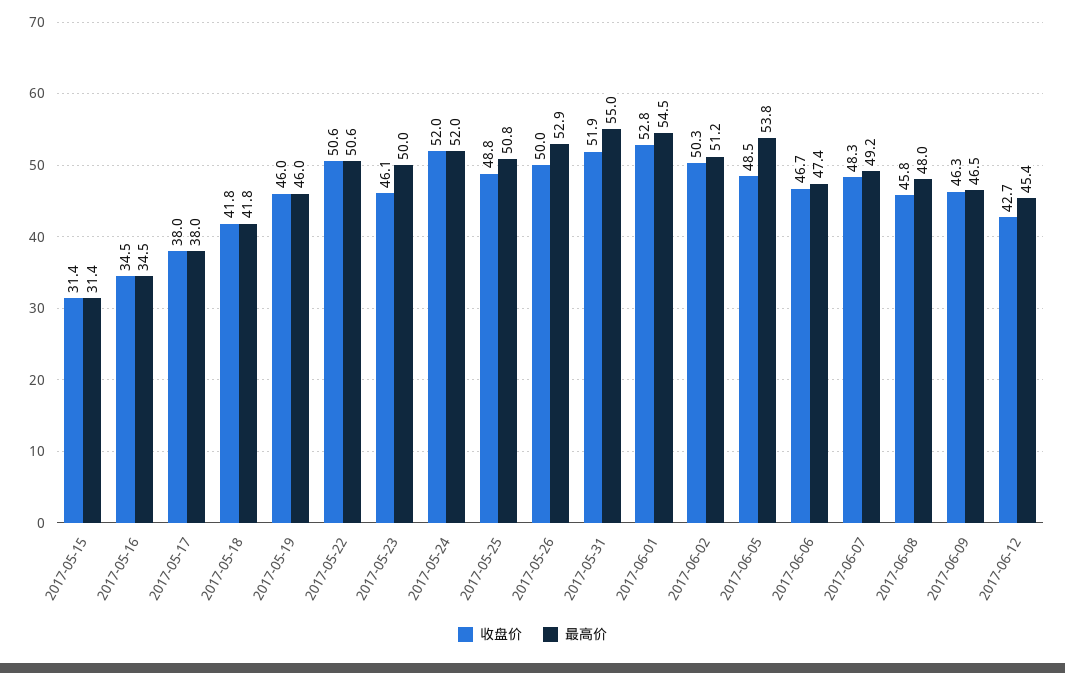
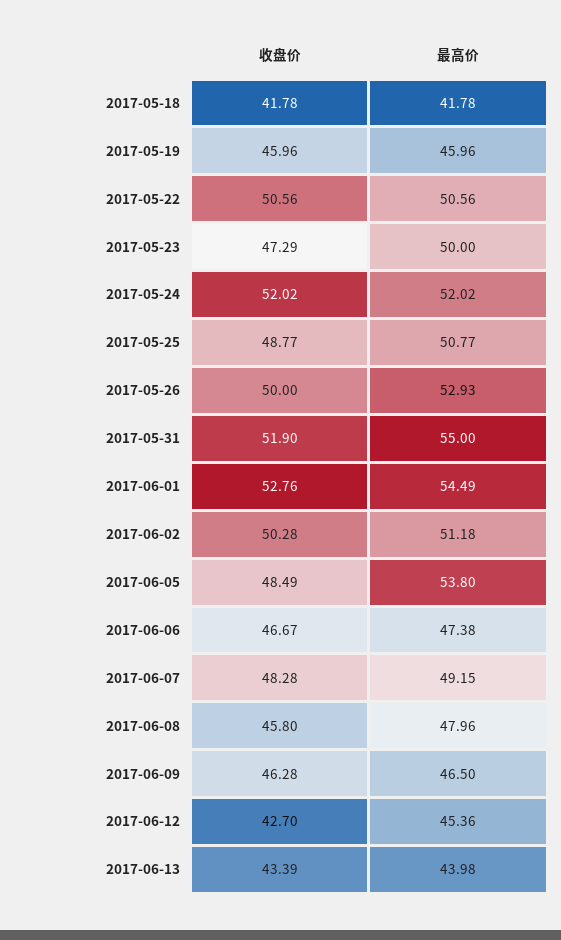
收盘价, 2017-05-15: 31.4 -> none
最高价, 2017-05-15: 31.4 -> none
收盘价, 2017-05-16: 34.5 -> none
最高价, 2017-05-16: 34.5 -> none
收盘价, 2017-05-17: 38 -> none
最高价, 2017-05-17: 38 -> none
收盘价, 2017-05-23: 46.1 -> 47.29
收盘价, 2017-06-13: none -> 43.39
最高价, 2017-06-13: none -> 43.98

